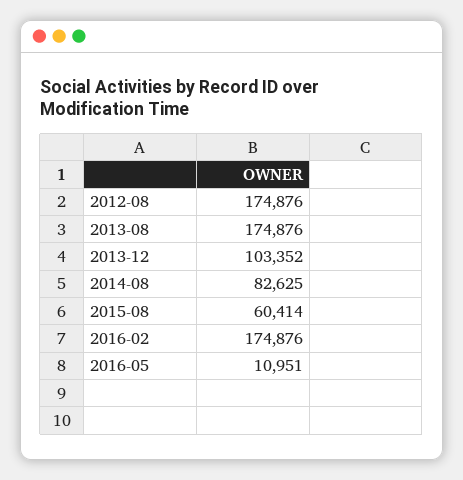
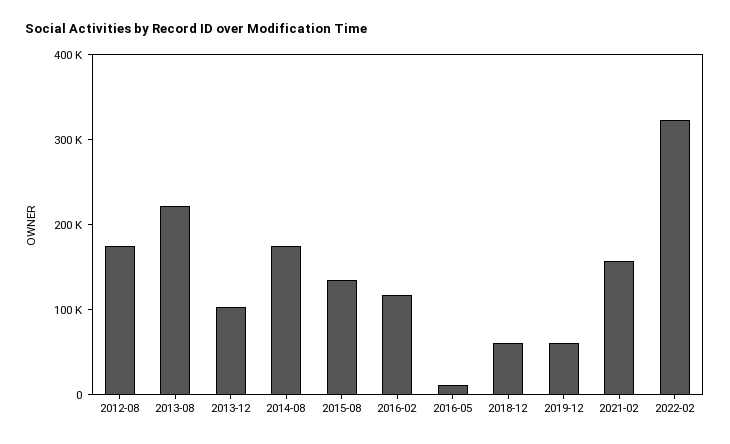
2013-08: 174876 -> 220000
2014-08: 82625 -> 180000
2015-08: 60414 -> 140000
2016-02: 174876 -> 120000
2018-12: none -> 60000
2019-12: none -> 60000
2021-02: none -> 160000
2022-02: none -> 320000

